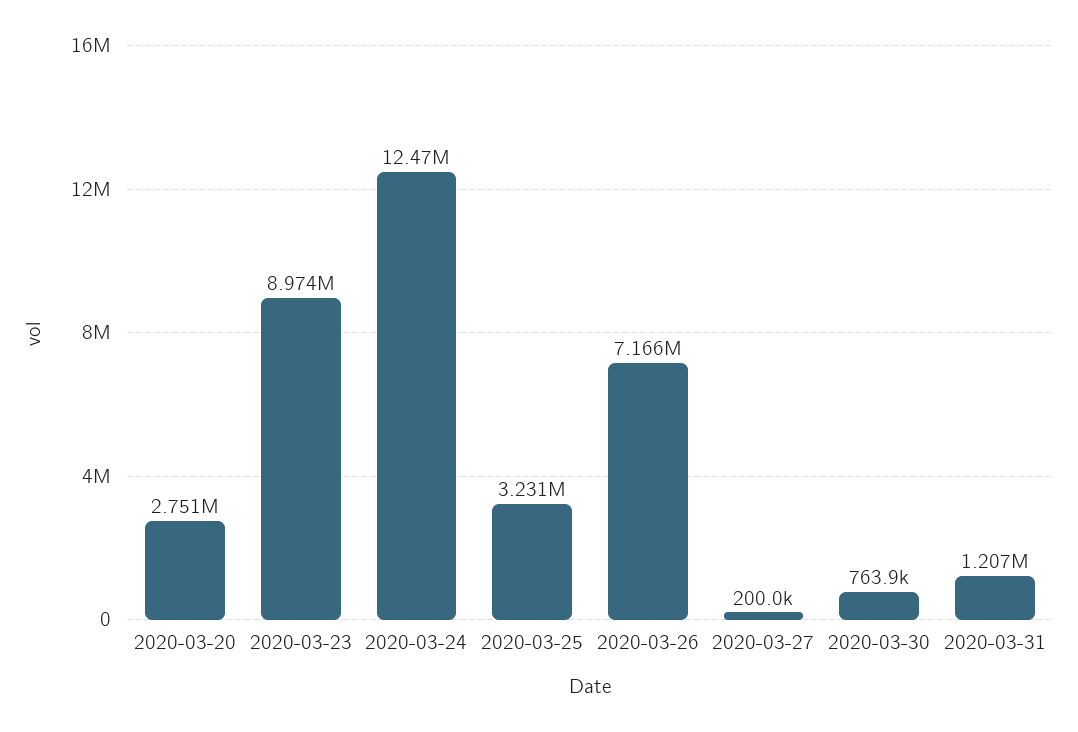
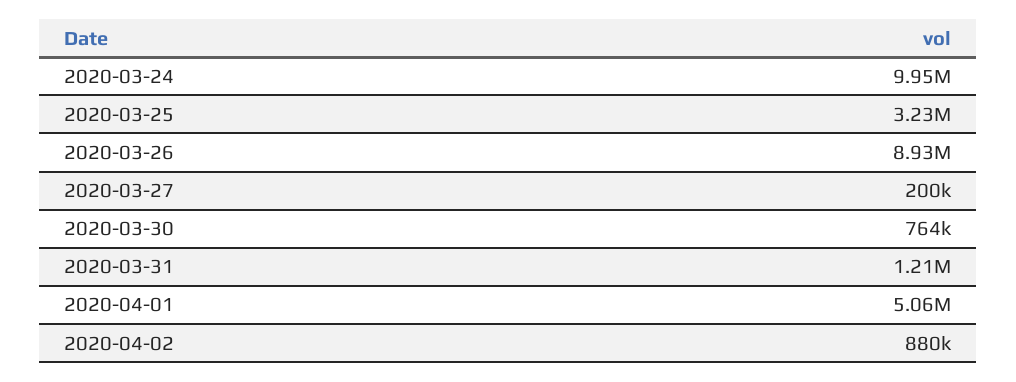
2020-03-20: 2751000 -> none
2020-03-23: 8974000 -> none
2020-03-24: 12470000 -> 9950000
2020-03-26: 7166000 -> 8930000
2020-04-01: none -> 5060000
2020-04-02: none -> 880000

